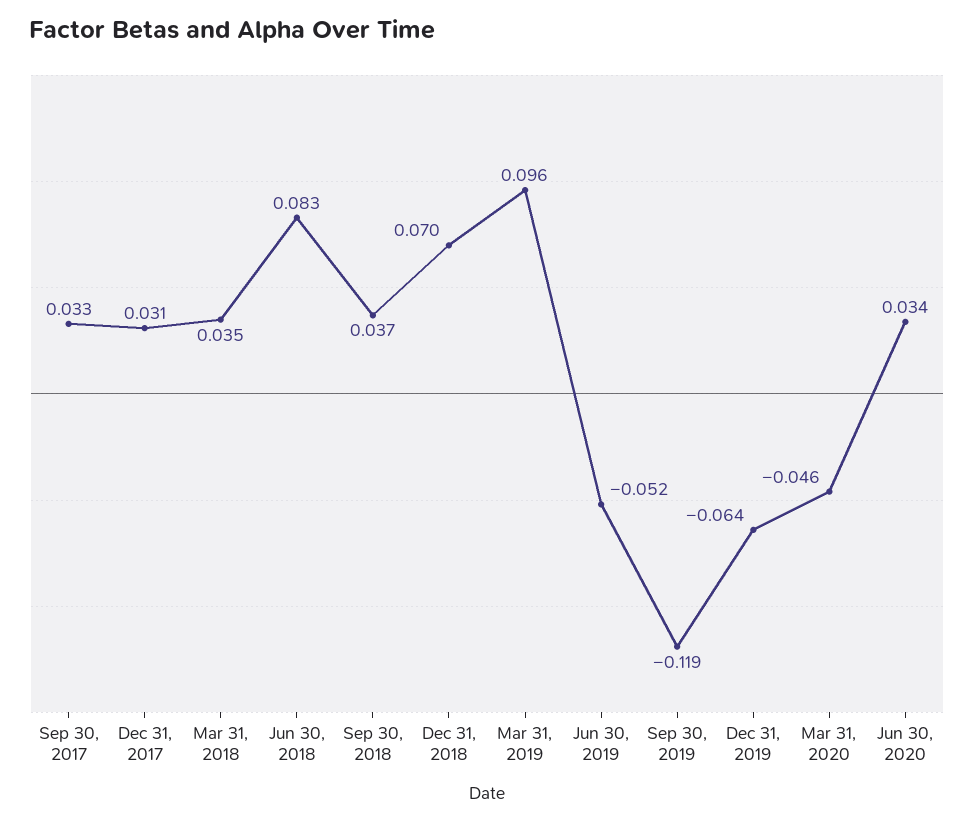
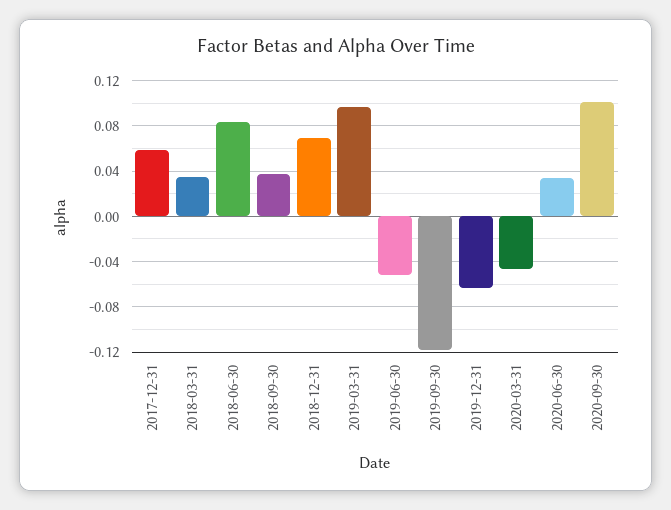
Sep 30, 2017: 0.033 -> none
Dec 31, 2017: 0.031 -> 0.06
2020-09-30: none -> 0.1

